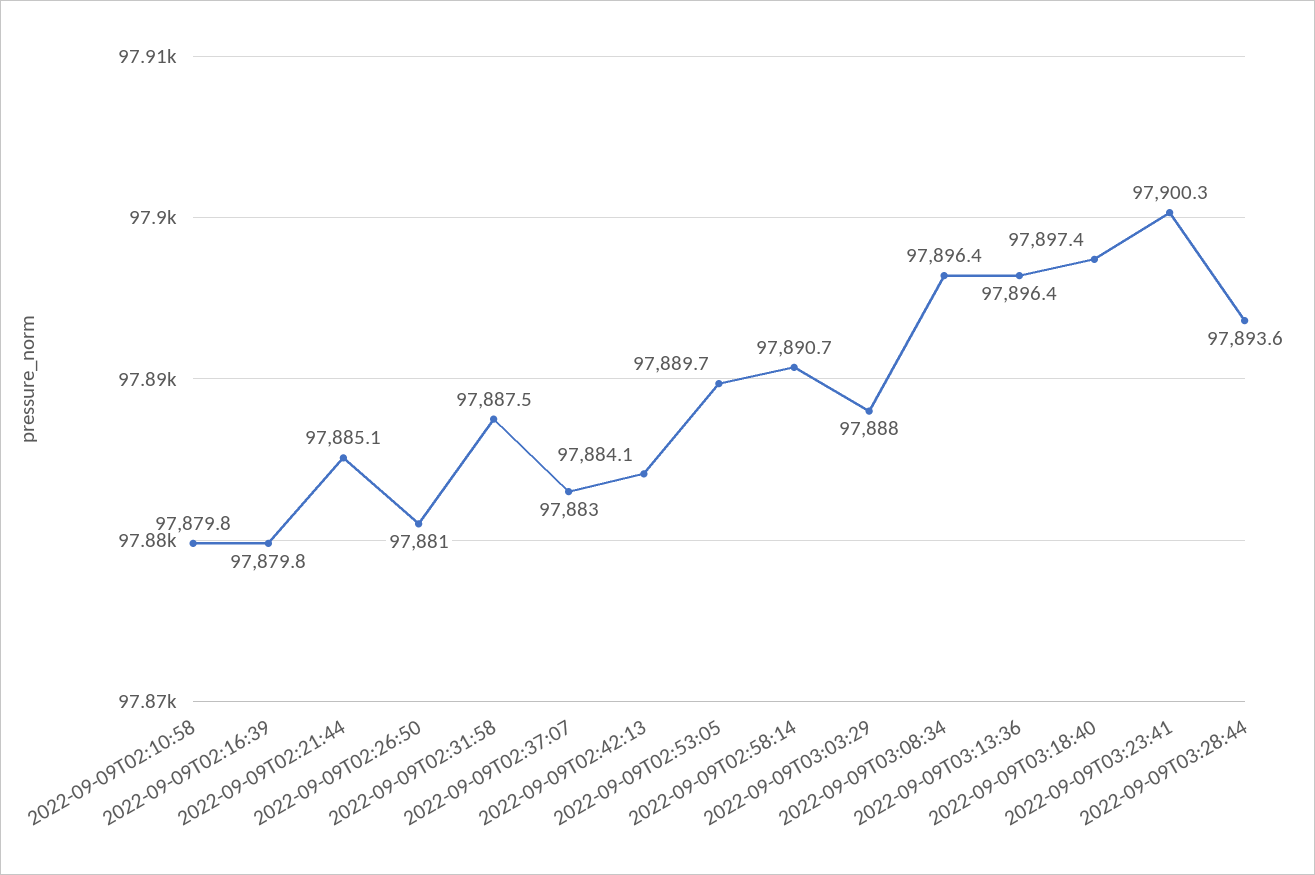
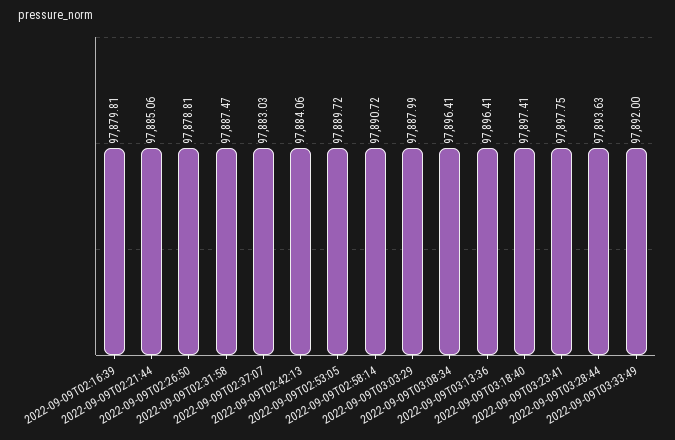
2022-09-09T02:10:58: 97879.8 -> none
2022-09-09T02:26:50: 97881 -> 97878.81
2022-09-09T03:23:41: 97900.3 -> 97897.75
2022-09-09T03:33:49: none -> 97892

